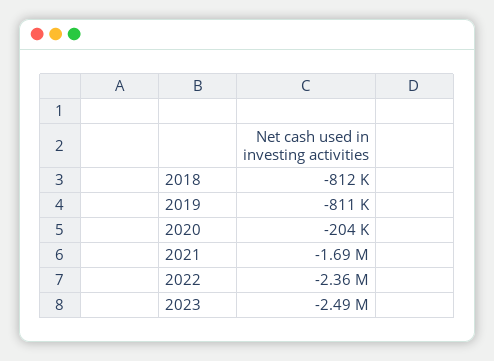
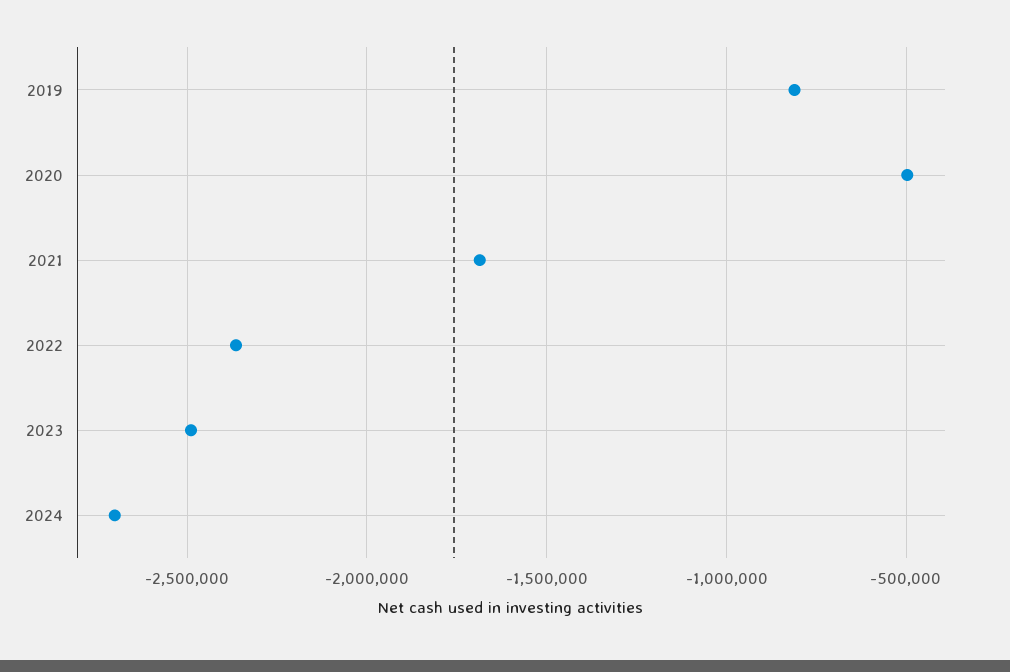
2018: -812000 -> none
2020: -204000 -> -500000
2024: none -> -2700000

